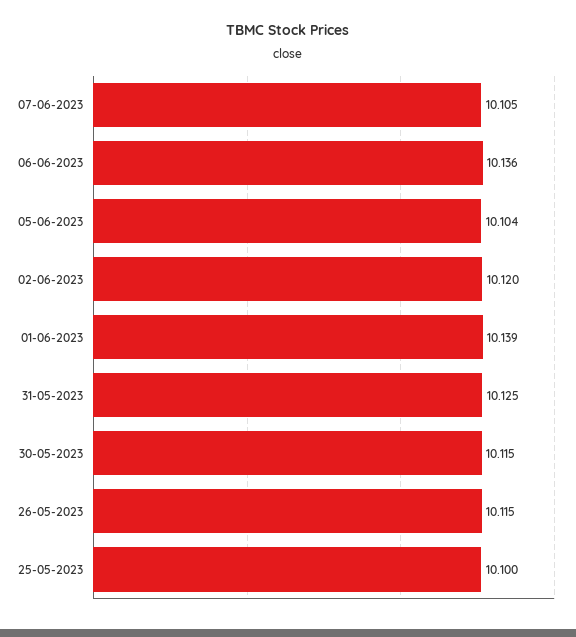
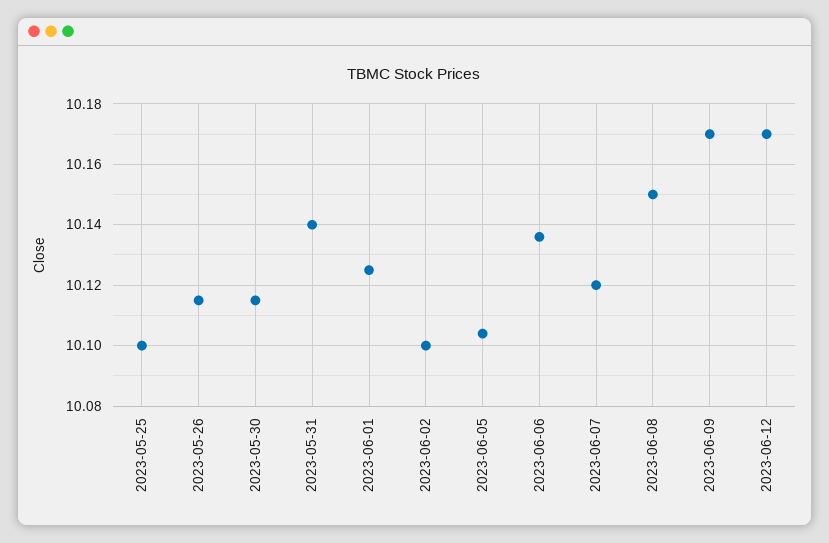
07-06-2023: 10.105 -> 10.12
02-06-2023: 10.12 -> 10.1
01-06-2023: 10.139 -> 10.125
31-05-2023: 10.125 -> 10.14
2023-06-08: none -> 10.15
2023-06-09: none -> 10.17
2023-06-12: none -> 10.17

